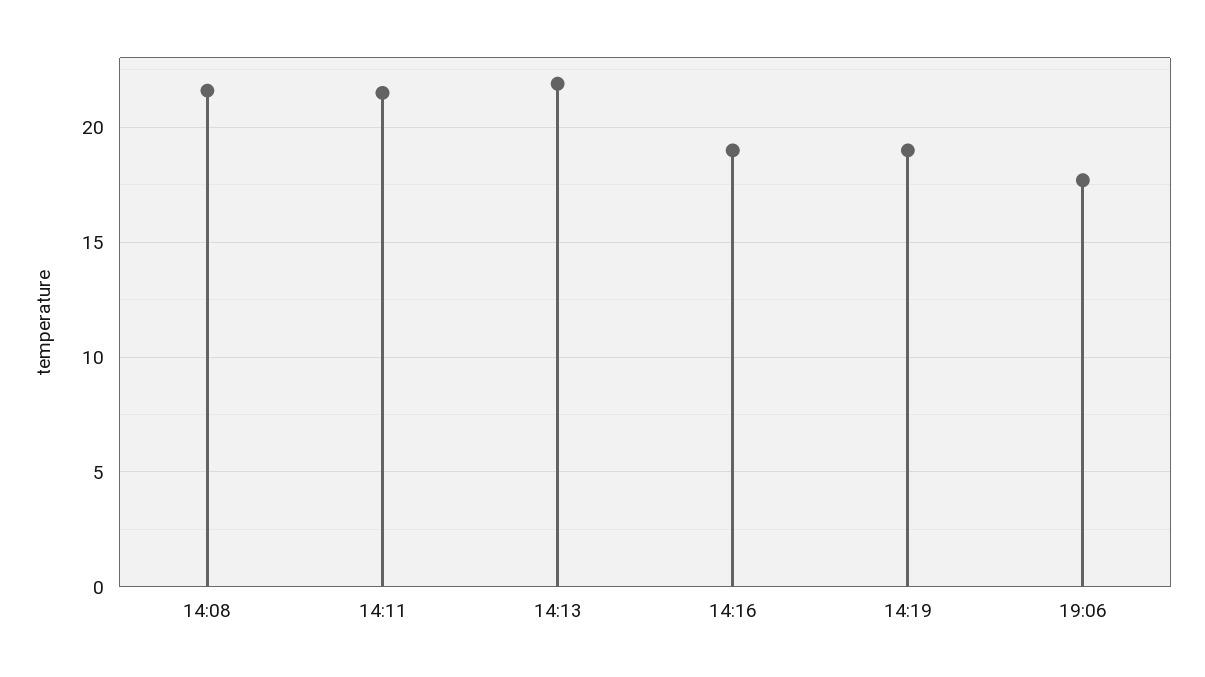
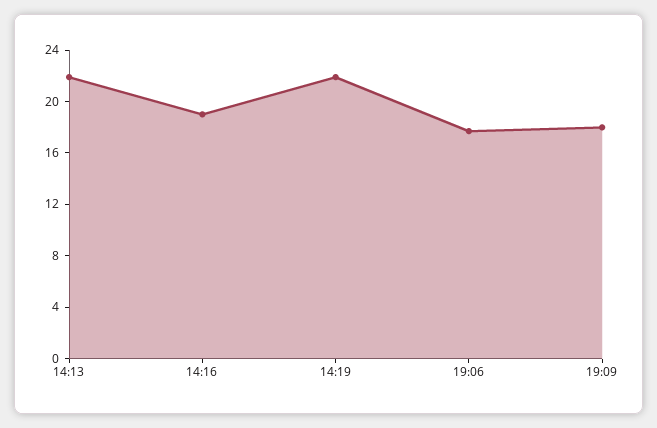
14:08: 21.5 -> none
14:11: 21.5 -> none
14:19: 19 -> 22
19:09: none -> 18

